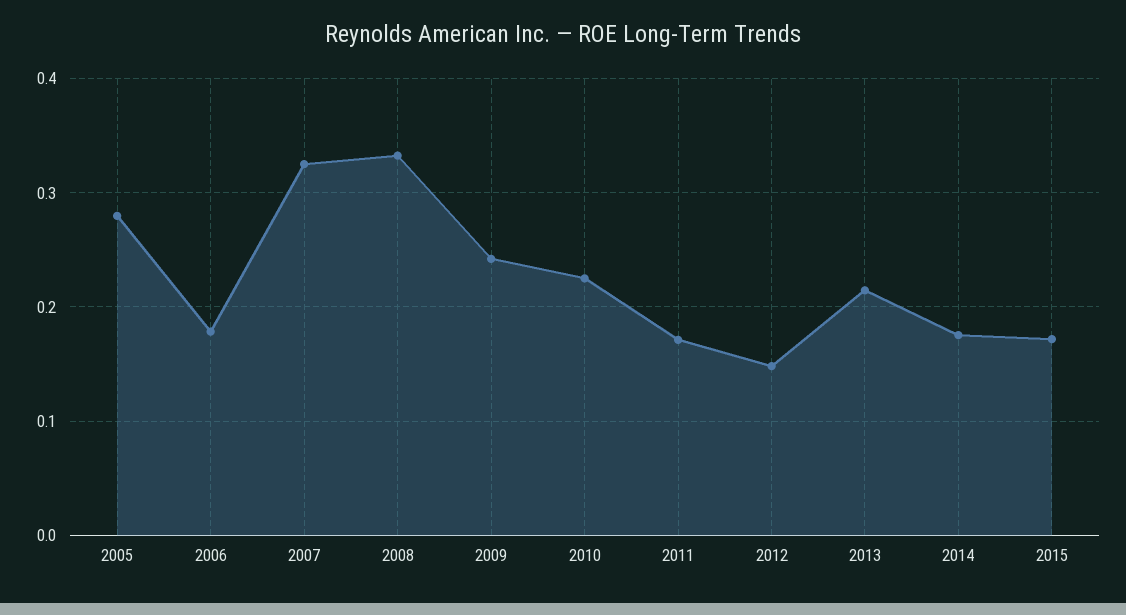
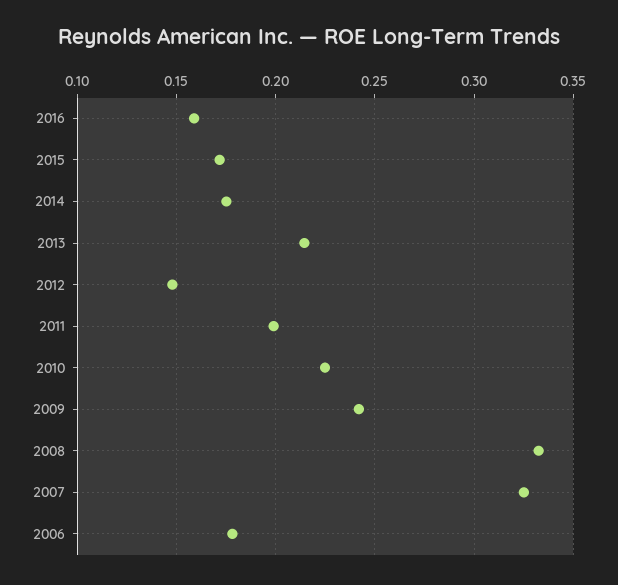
2005: 0.28 -> none
2011: 0.17 -> 0.2
2016: none -> 0.16

